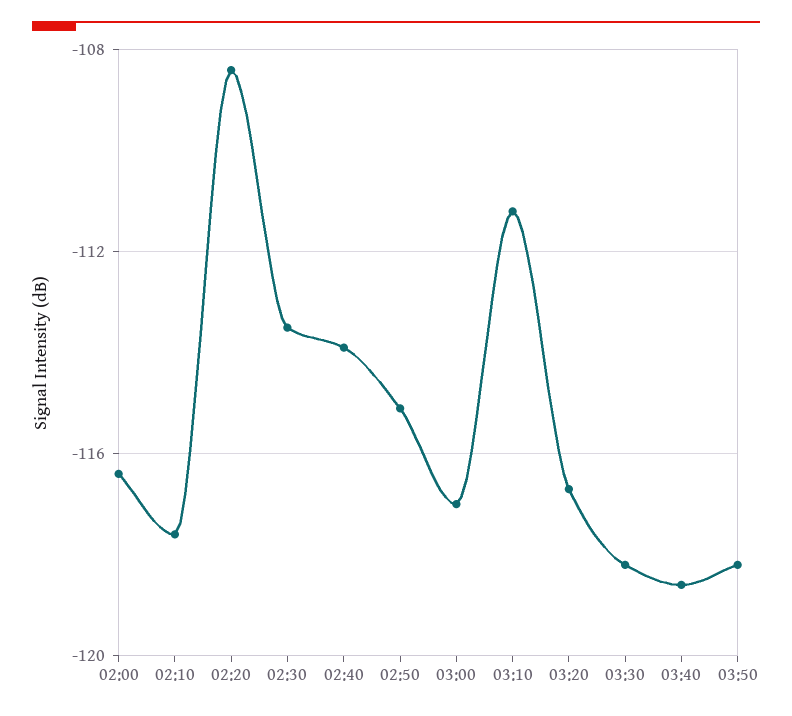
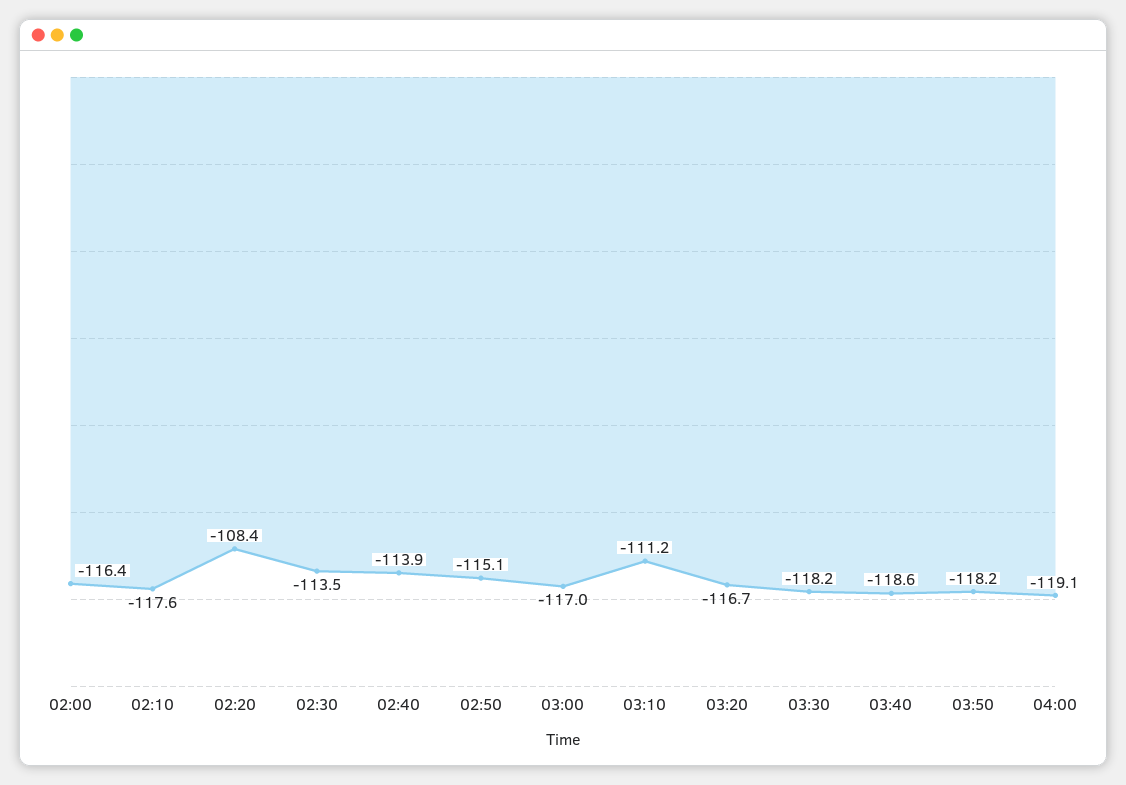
04:00: none -> -119.1

